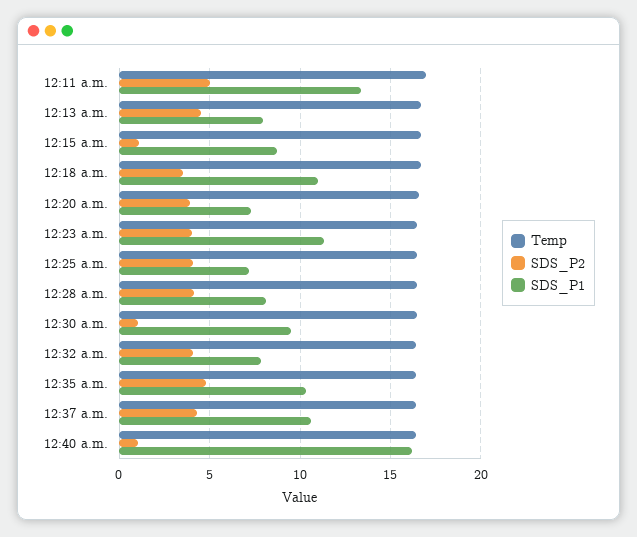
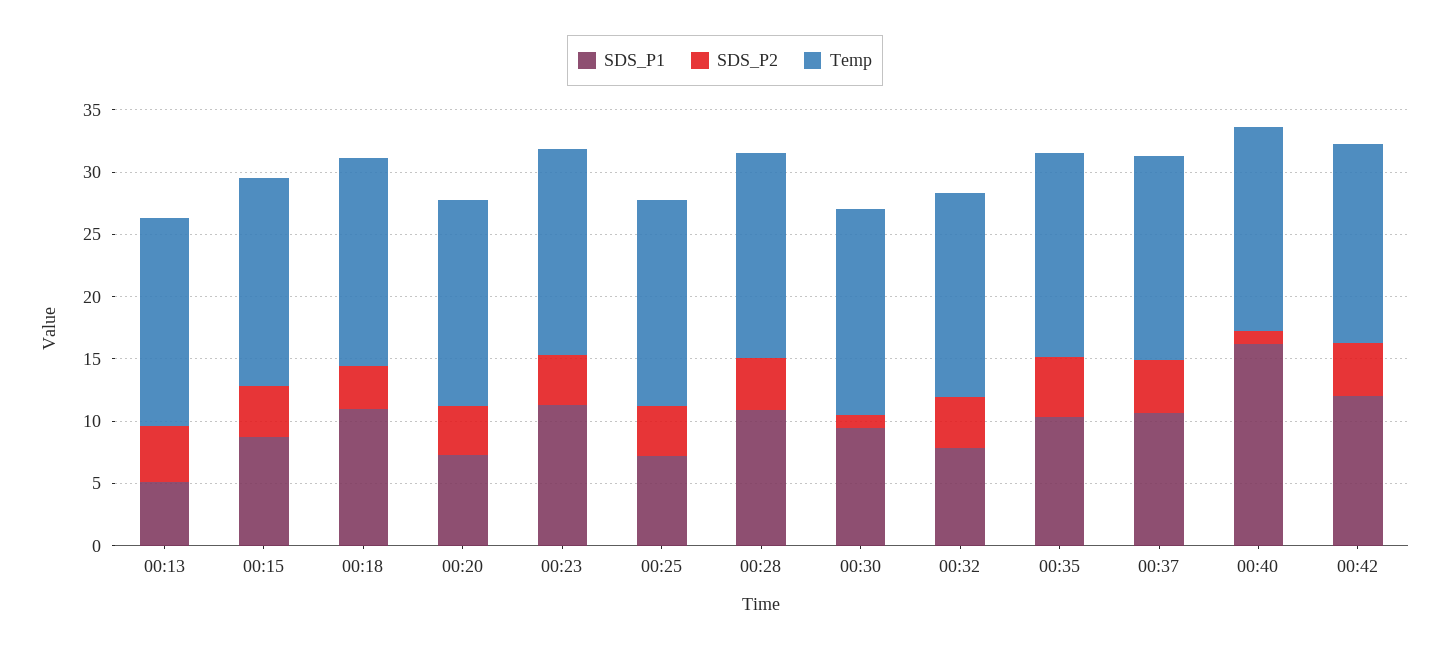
Temp, 12:11 a.m.: 17 -> none
SDS_P2, 12:11 a.m.: 5 -> none
SDS_P1, 12:11 a.m.: 13.5 -> none
SDS_P1, 12:13 a.m.: 8 -> 5
SDS_P2, 12:15 a.m.: 1 -> 4
SDS_P1, 12:28 a.m.: 8 -> 11
SDS_P1, 00:42: none -> 12
SDS_P2, 00:42: none -> 4
Temp, 00:42: none -> 16

